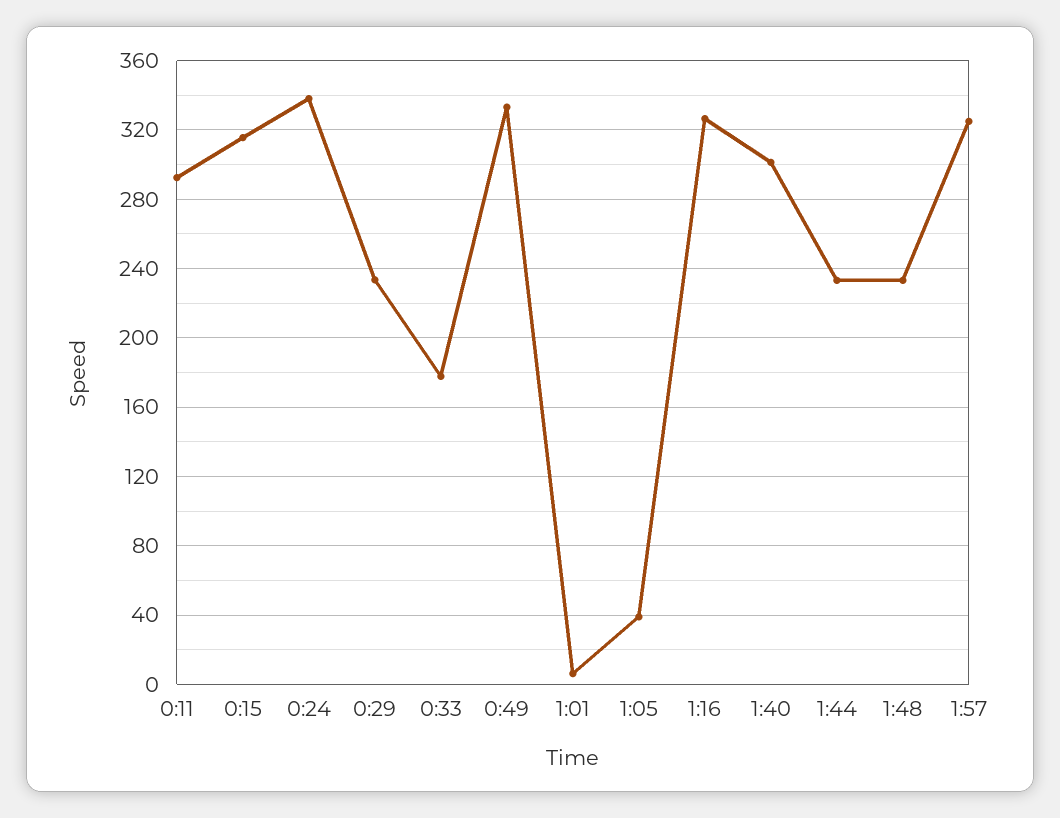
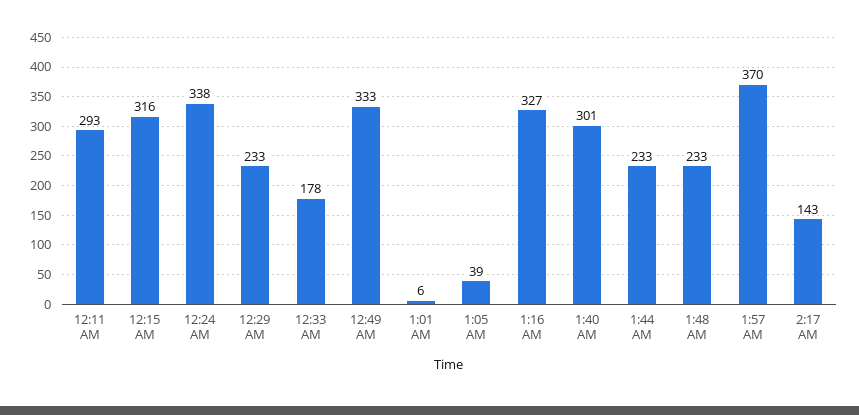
1:57: 325 -> 370
2:17 AM: none -> 143

